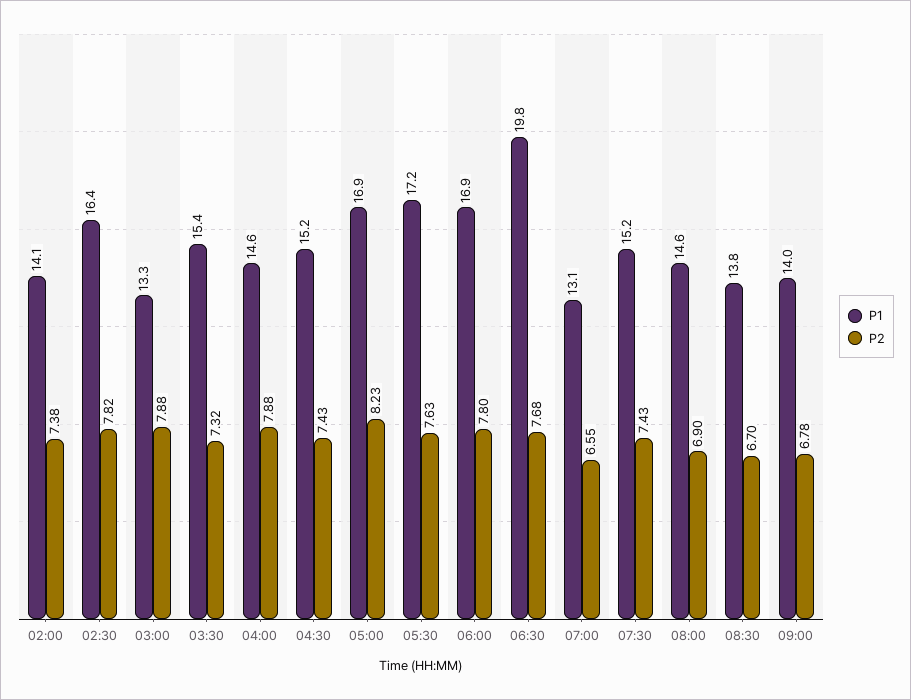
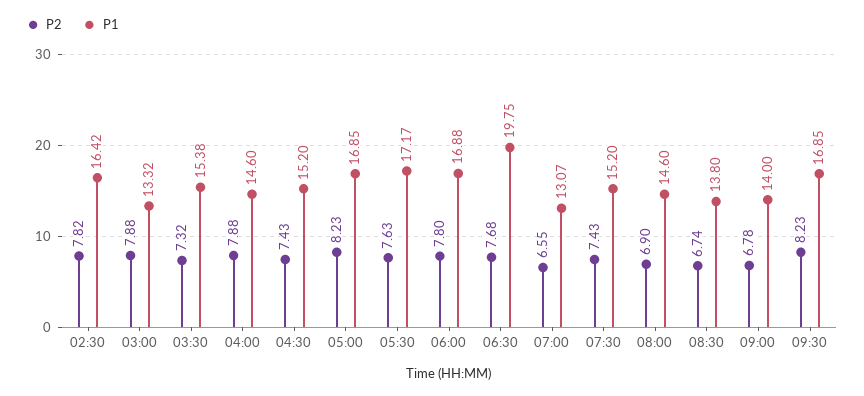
P1, 02:00: 14.1 -> none
P2, 02:00: 7.38 -> none
P2, 08:30: 6.7 -> 6.74
P2, 09:30: none -> 8.23
P1, 09:30: none -> 16.85

